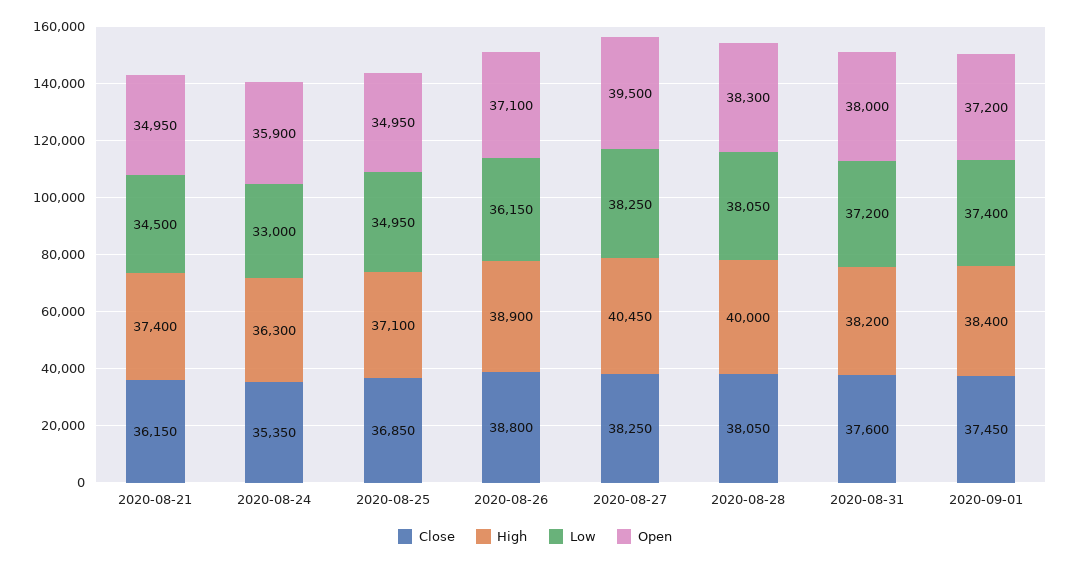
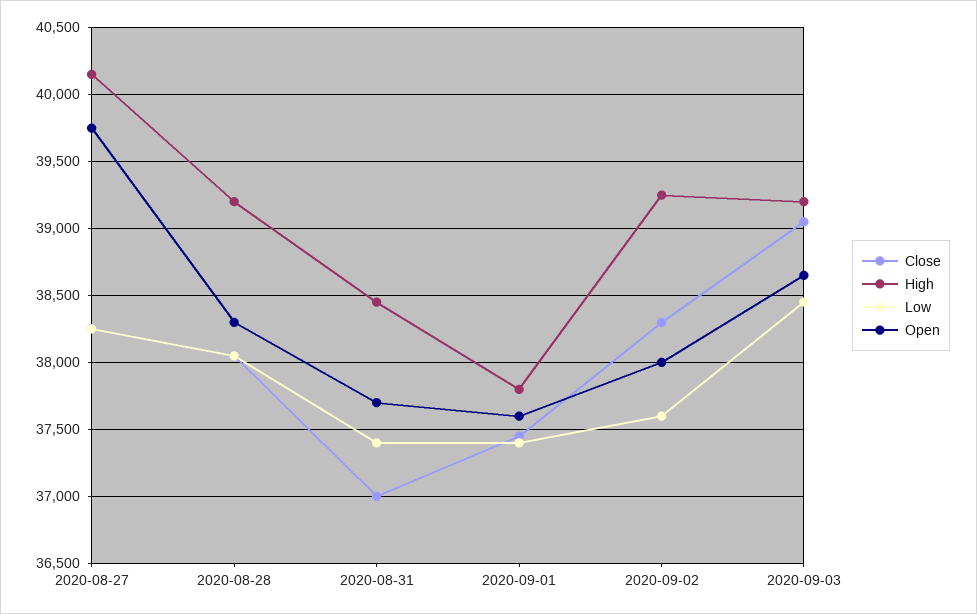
Close, 2020-08-21: 36150 -> none
High, 2020-08-21: 37400 -> none
Low, 2020-08-21: 34500 -> none
Open, 2020-08-21: 34950 -> none
Close, 2020-08-24: 35350 -> none
High, 2020-08-24: 36300 -> none
Low, 2020-08-24: 33000 -> none
Open, 2020-08-24: 35900 -> none
Close, 2020-08-25: 36850 -> none
High, 2020-08-25: 37100 -> none
Low, 2020-08-25: 34950 -> none
Open, 2020-08-25: 34950 -> none
Close, 2020-08-26: 38800 -> none
High, 2020-08-26: 38900 -> none
Low, 2020-08-26: 36150 -> none
Open, 2020-08-26: 37100 -> none
High, 2020-08-27: 40450 -> 40150
Open, 2020-08-27: 39500 -> 39750
High, 2020-08-28: 40000 -> 39200
Close, 2020-08-31: 37600 -> 37000
High, 2020-08-31: 38200 -> 38450
Low, 2020-08-31: 37200 -> 37400
Open, 2020-08-31: 38000 -> 37700
High, 2020-09-01: 38400 -> 37800
Open, 2020-09-01: 37200 -> 37600
Close, 2020-09-02: none -> 38300
High, 2020-09-02: none -> 39250
Low, 2020-09-02: none -> 37600
Open, 2020-09-02: none -> 38000
Close, 2020-09-03: none -> 39050
High, 2020-09-03: none -> 39200
Low, 2020-09-03: none -> 38450
Open, 2020-09-03: none -> 38650

